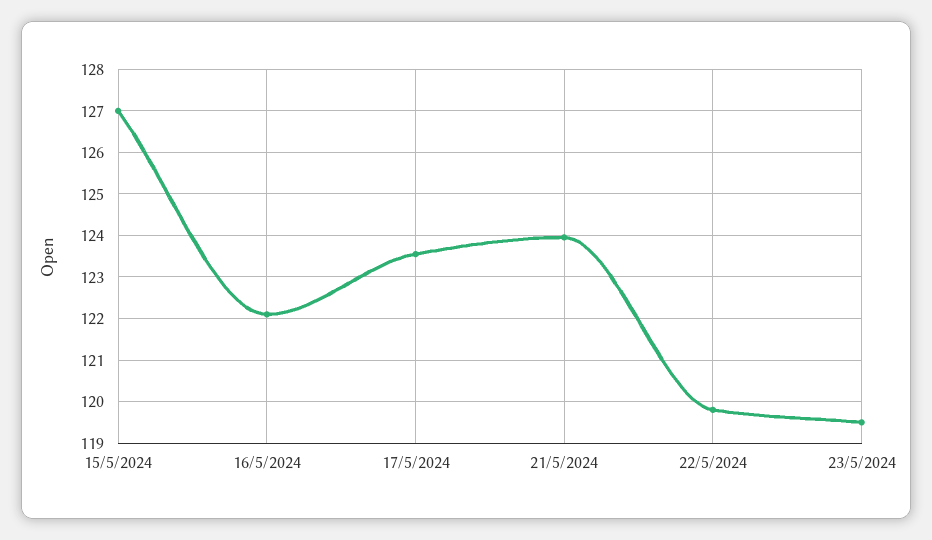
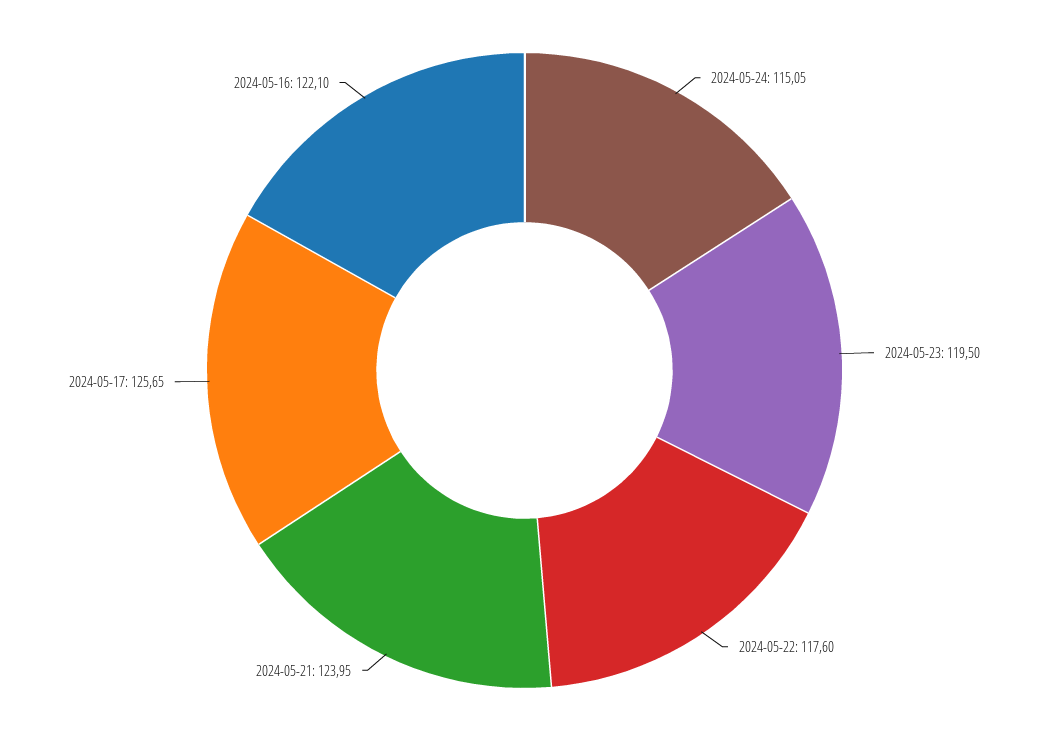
15/5/2024: 127 -> none
17/5/2024: 123.6 -> 125.65
22/5/2024: 119.8 -> 117.6
2024-05-24: none -> 115.05

